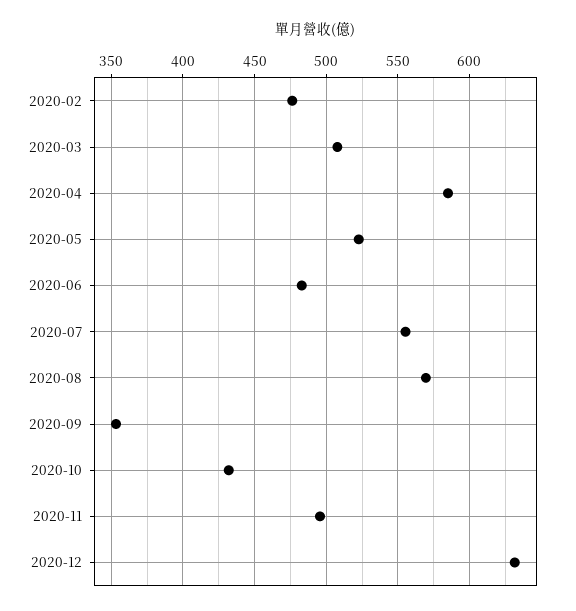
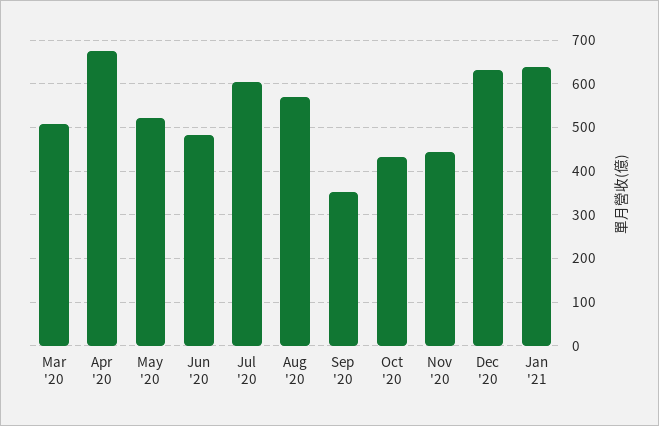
2020-02: 475 -> none
2020-04: 585 -> 680
2020-07: 555 -> 600
2020-11: 495 -> 440
Jan '21: none -> 640

